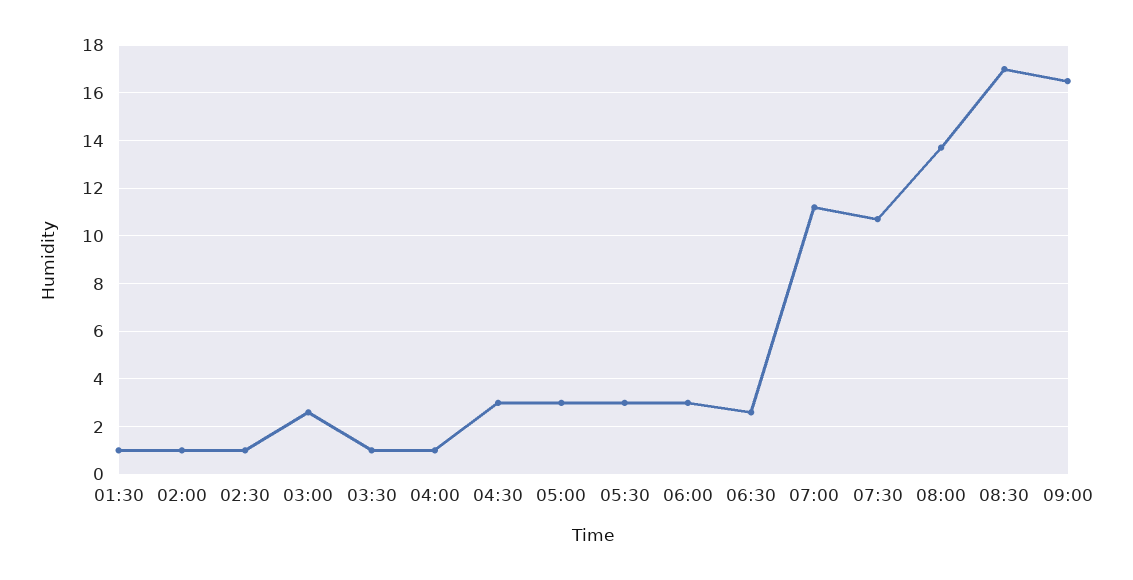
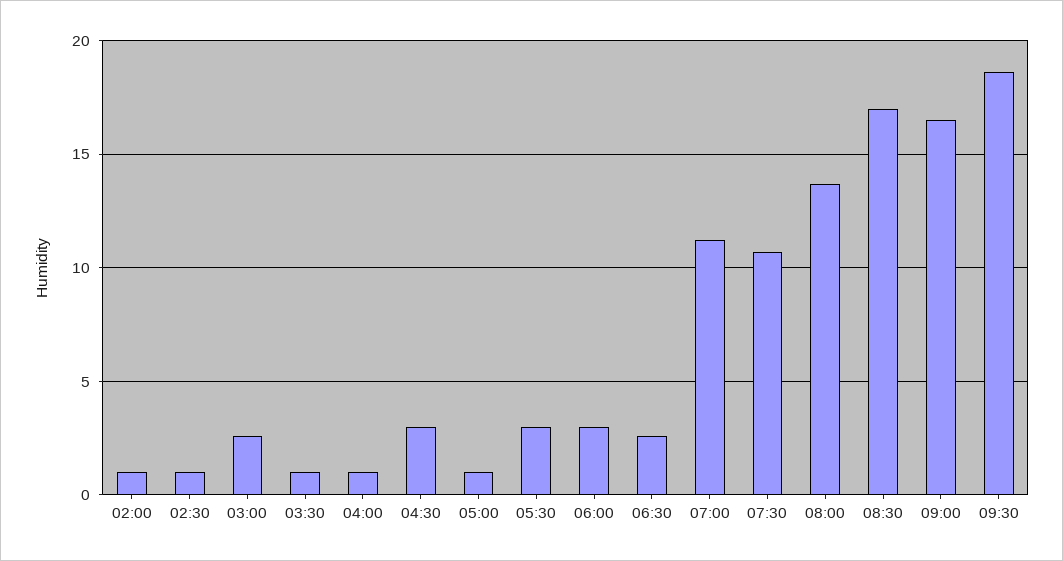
01:30: 1 -> none
05:00: 3 -> 1
09:30: none -> 18.5

